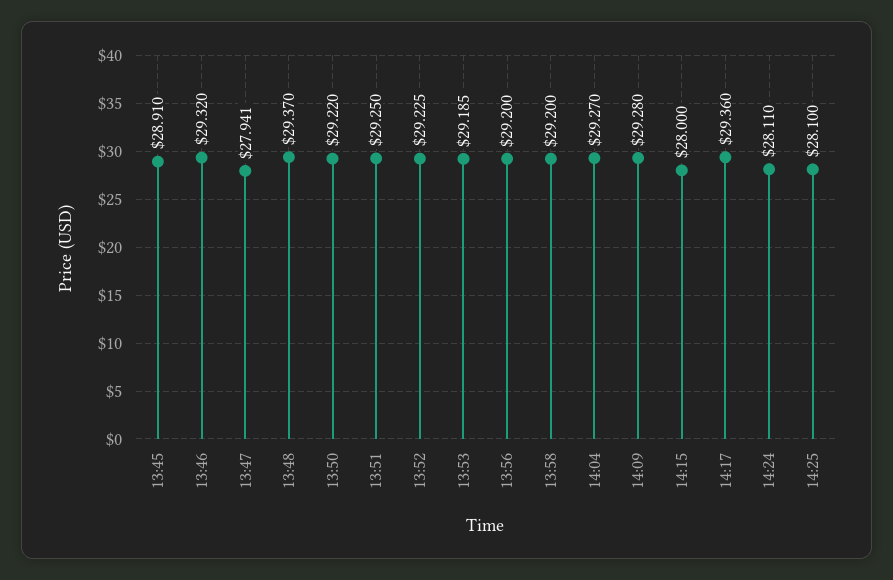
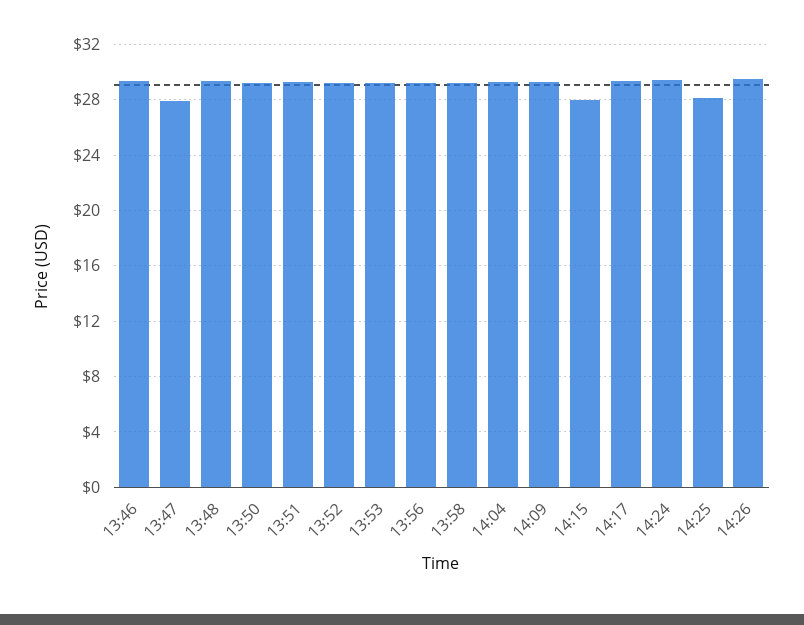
13:45: 28.91 -> none
14:24: 28.11 -> 29.5
14:26: none -> 29.5

